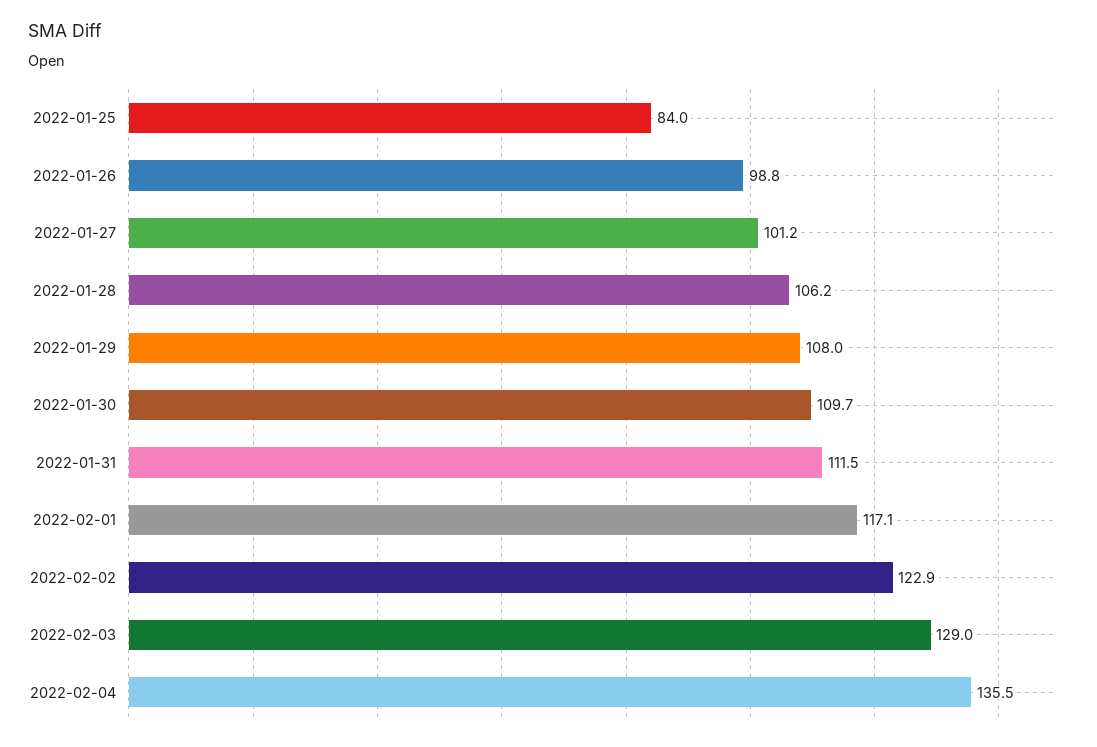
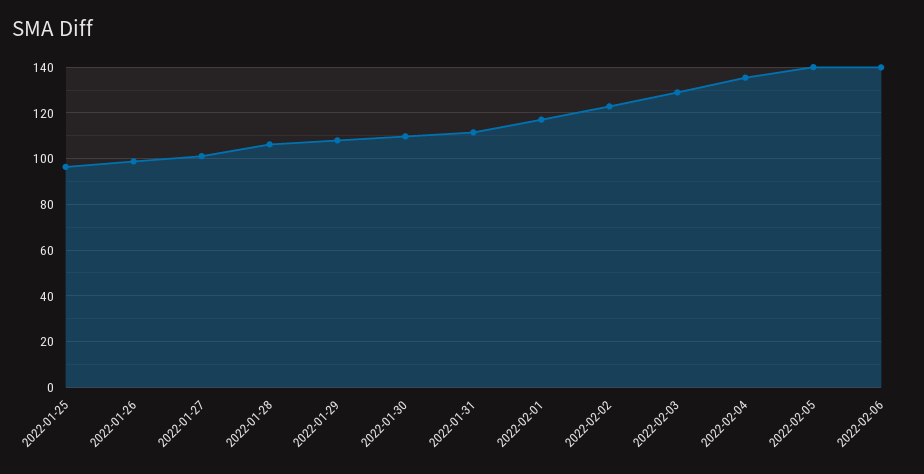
2022-01-25: 84 -> 95
2022-02-05: none -> 140
2022-02-06: none -> 140

